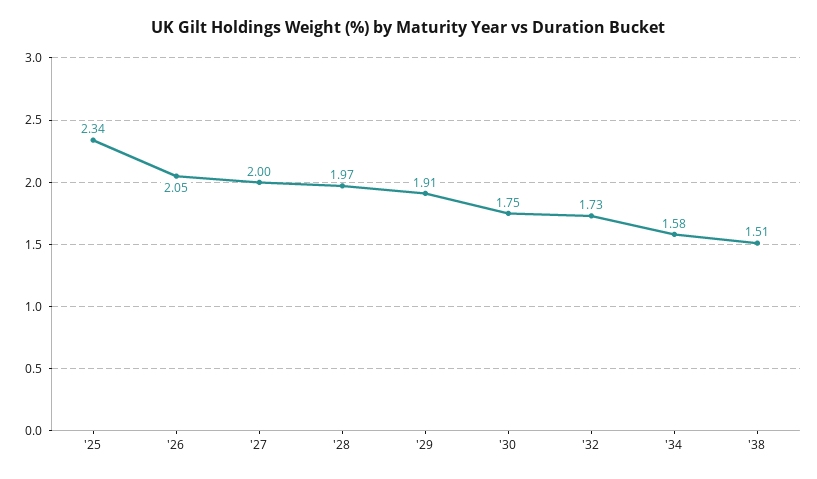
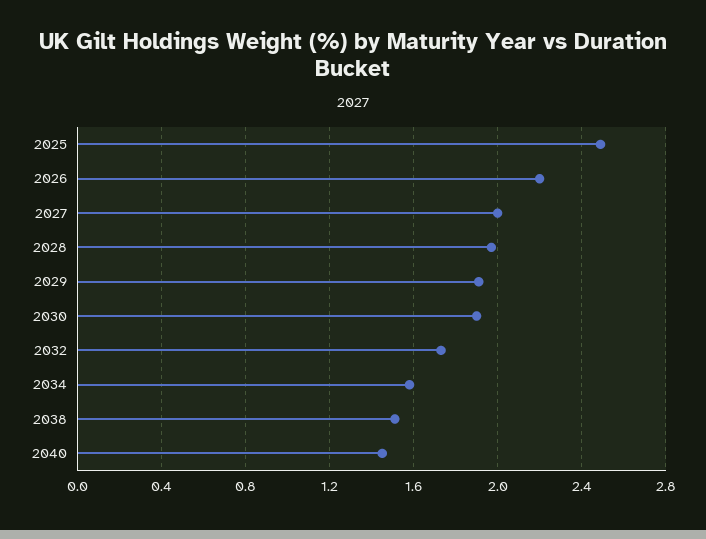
'25: 2.34 -> 2.5
'26: 2.05 -> 2.2
'30: 1.75 -> 1.9
2040: none -> 1.45

